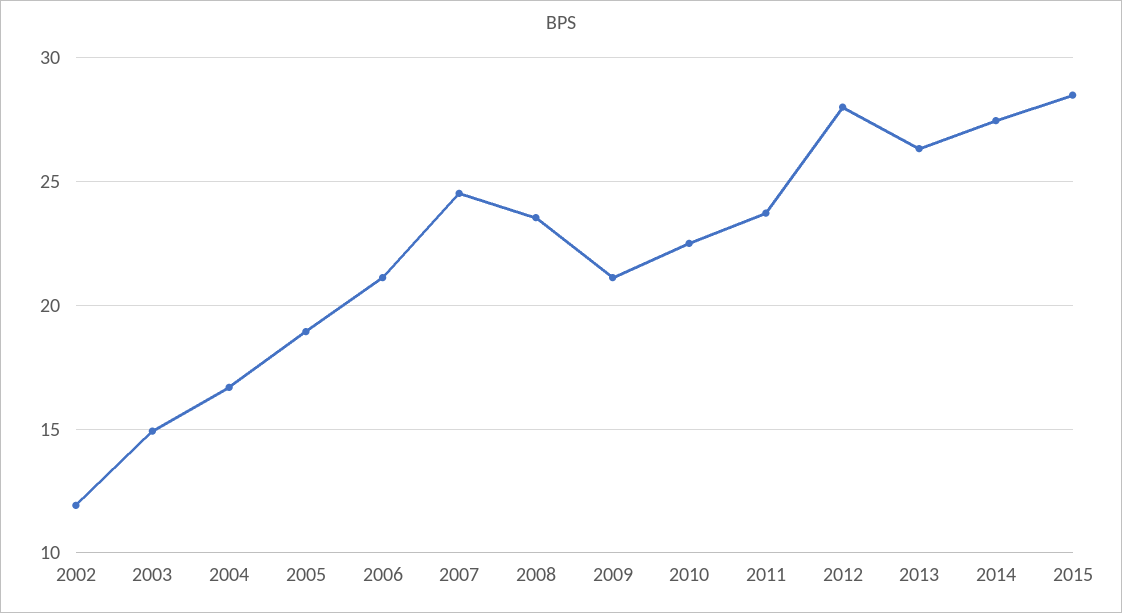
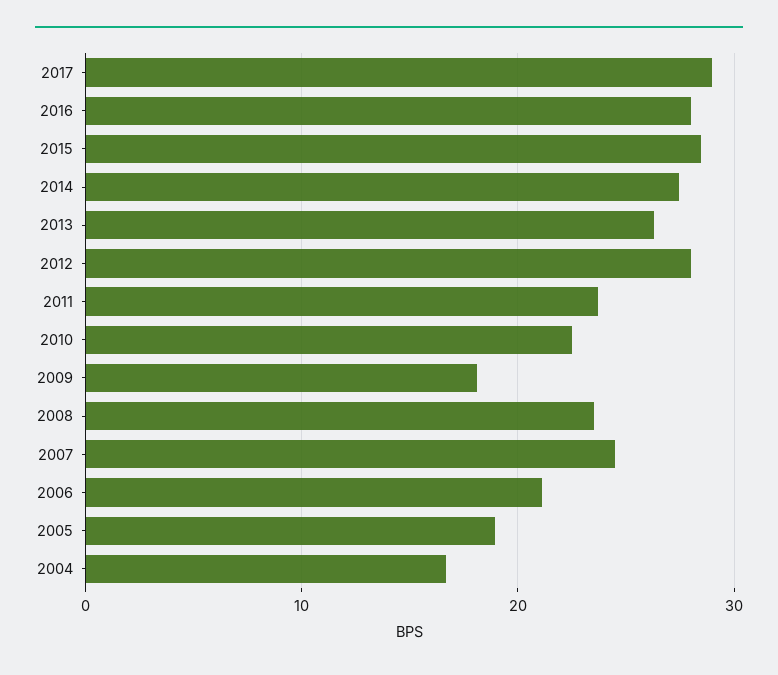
2002: 12 -> none
2003: 15 -> none
2009: 21 -> 18
2017: none -> 29
2016: none -> 28

